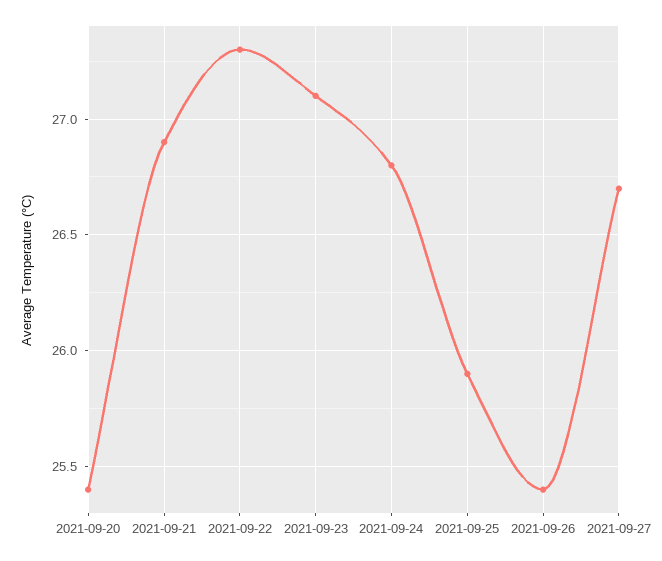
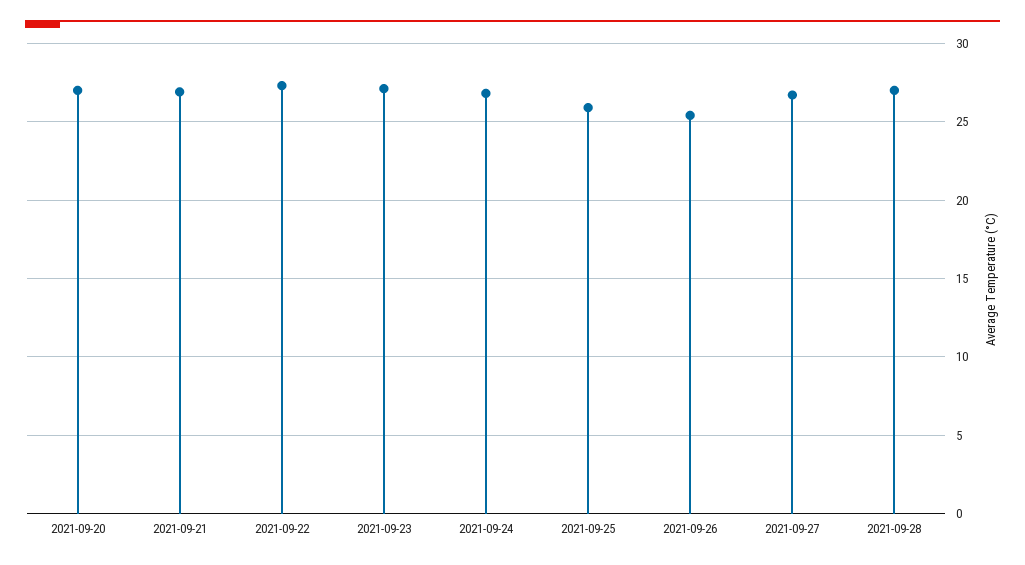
2021-09-20: 25.4 -> 27
2021-09-28: none -> 27

